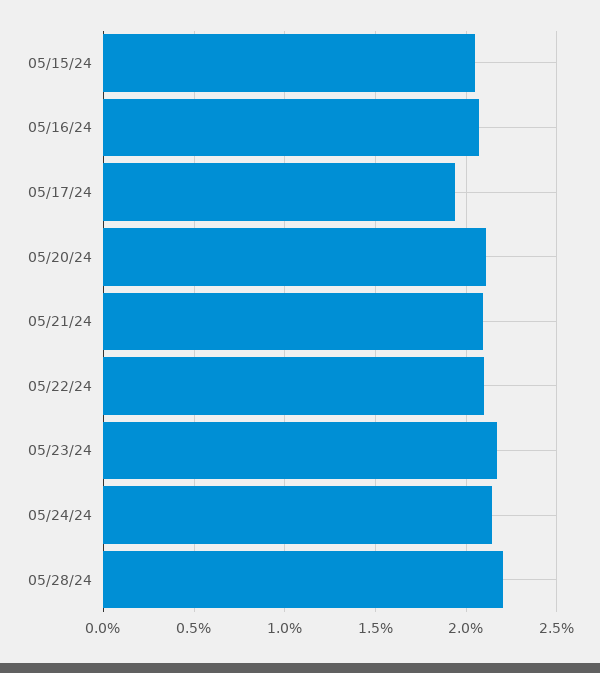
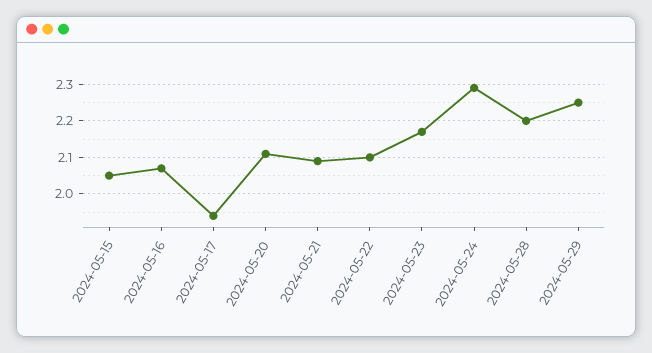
05/24/24: 2.15 -> 2.3
2024-05-29: none -> 2.25

